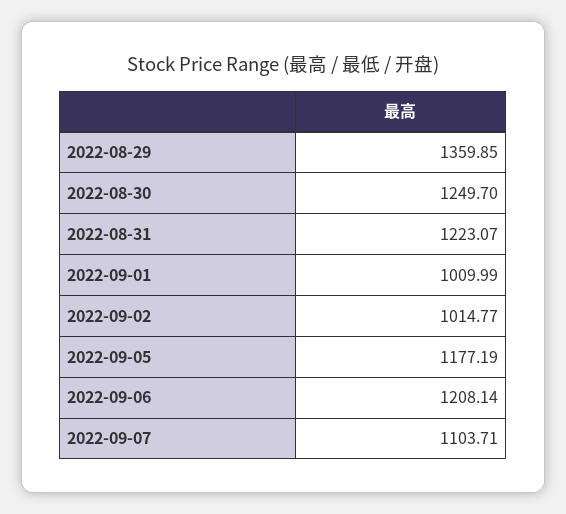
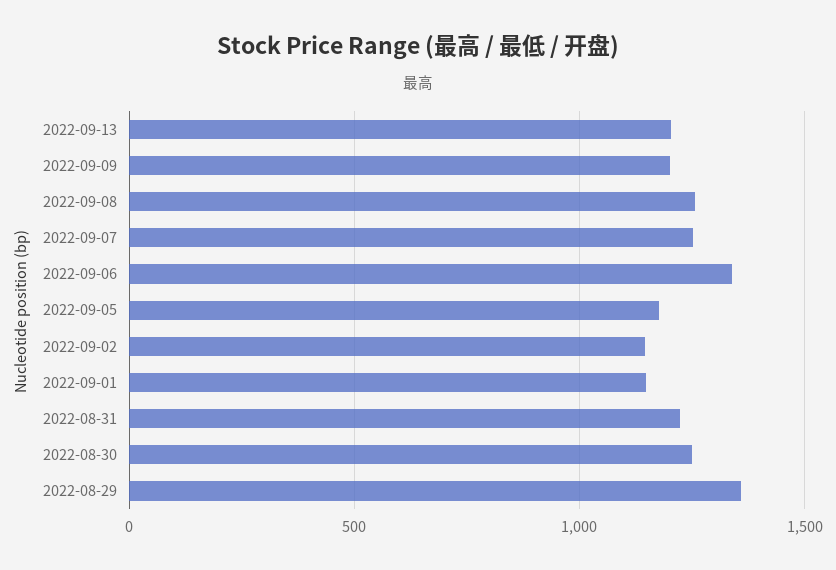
2022-09-01: 1009.99 -> 1150
2022-09-02: 1014.77 -> 1150
2022-09-06: 1208.14 -> 1350
2022-09-07: 1103.71 -> 1250
2022-09-13: none -> 1200
2022-09-09: none -> 1200
2022-09-08: none -> 1250

